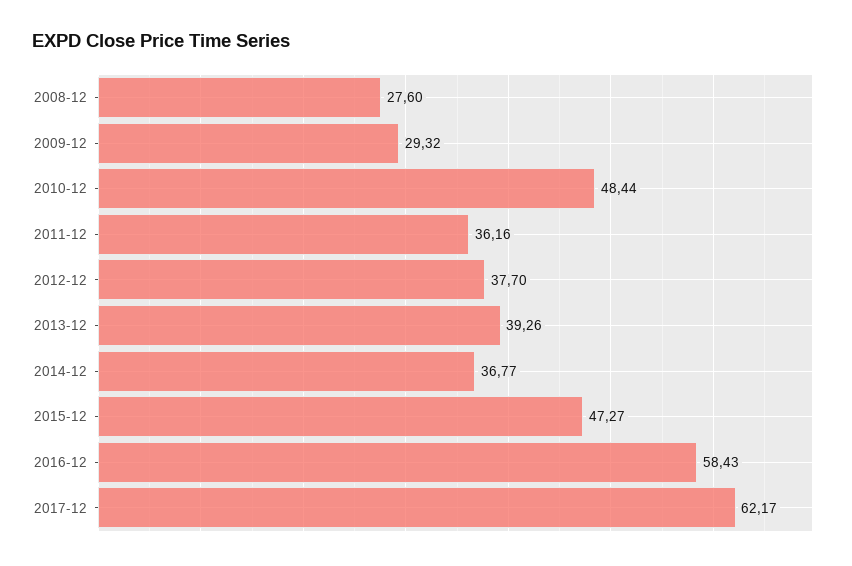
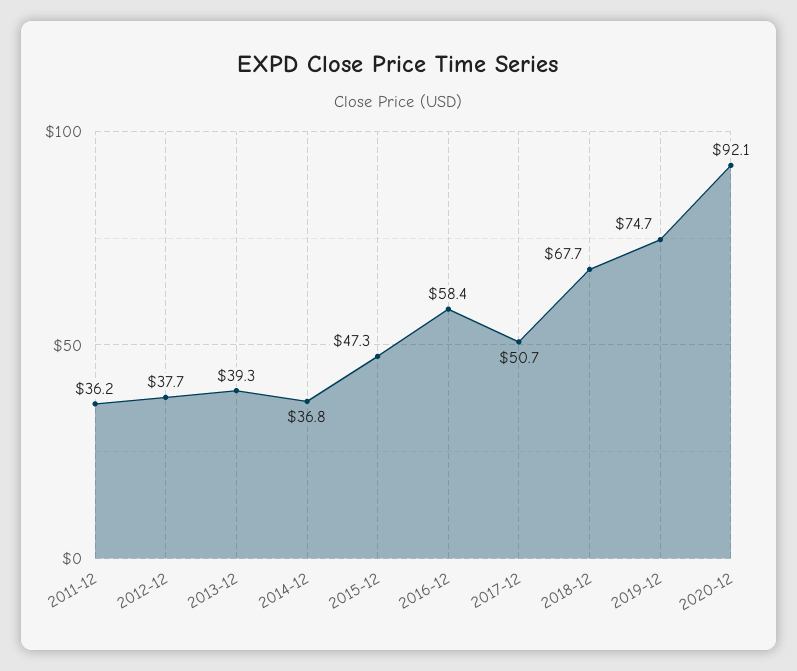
2008-12: 27.6 -> none
2009-12: 29.32 -> none
2010-12: 48.44 -> none
2017-12: 62.17 -> 50.7
2018-12: none -> 67.7
2019-12: none -> 74.7
2020-12: none -> 92.1

